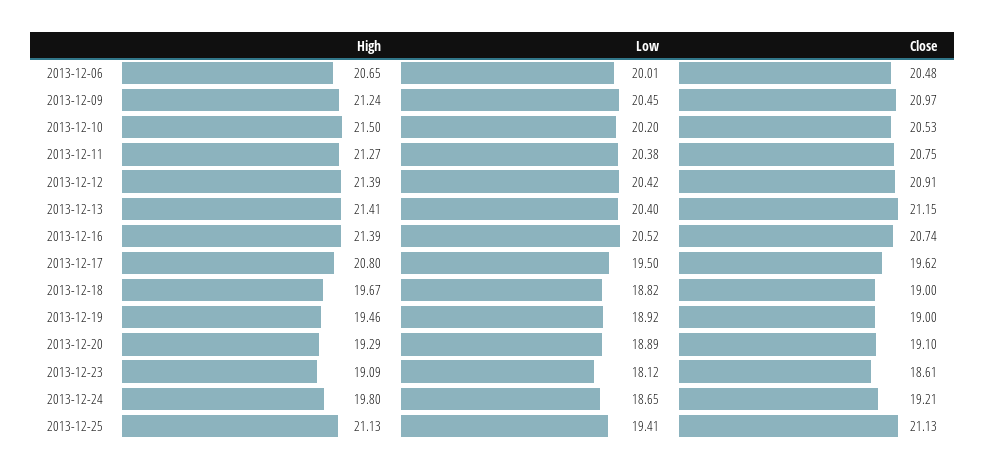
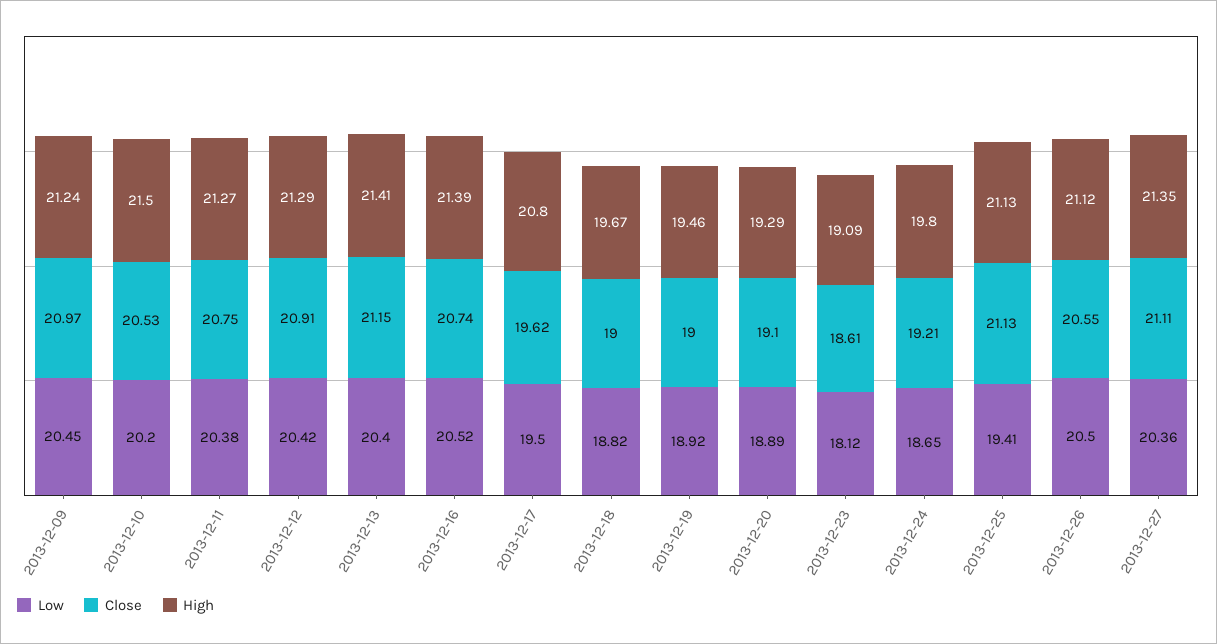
High, 2013-12-06: 20.65 -> none
Low, 2013-12-06: 20.01 -> none
Close, 2013-12-06: 20.48 -> none
High, 2013-12-12: 21.39 -> 21.29
Low, 2013-12-26: none -> 20.5
Close, 2013-12-26: none -> 20.55
High, 2013-12-26: none -> 21.12
Low, 2013-12-27: none -> 20.36
Close, 2013-12-27: none -> 21.11
High, 2013-12-27: none -> 21.35

